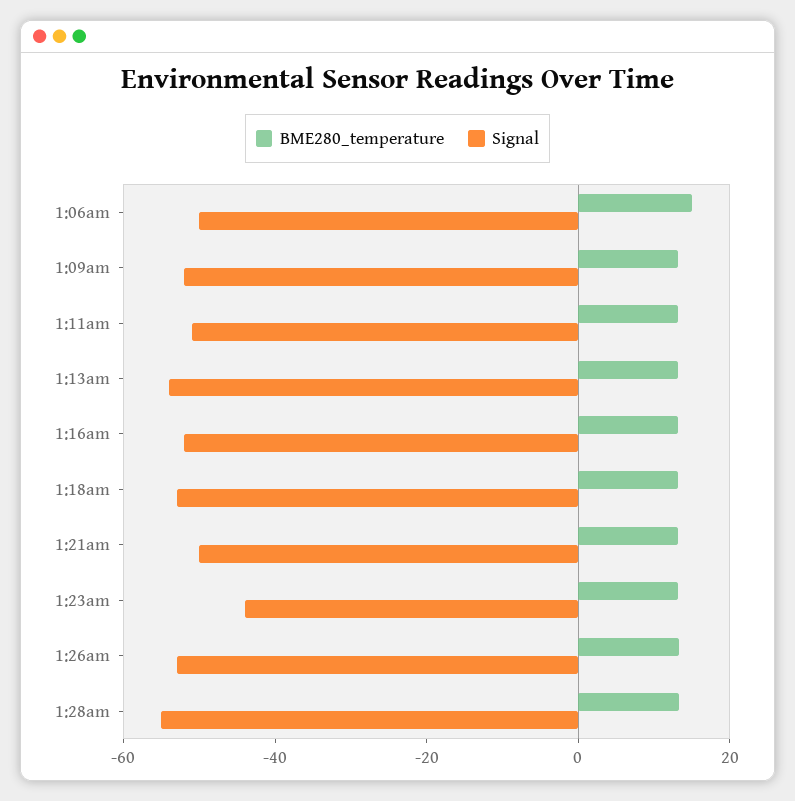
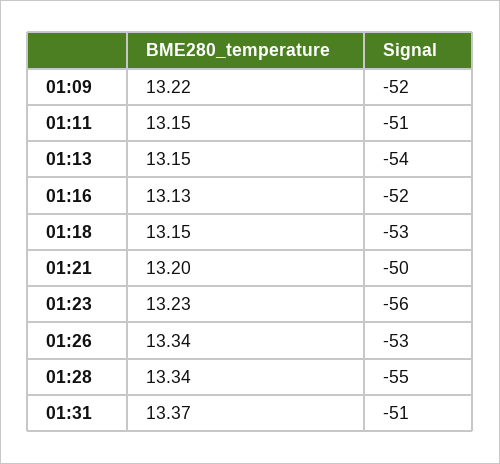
BME280_temperature, 1:06am: 15 -> none
Signal, 1:06am: -50 -> none
Signal, 1:23am: -45 -> -56
BME280_temperature, 01:31: none -> 13.37
Signal, 01:31: none -> -51

